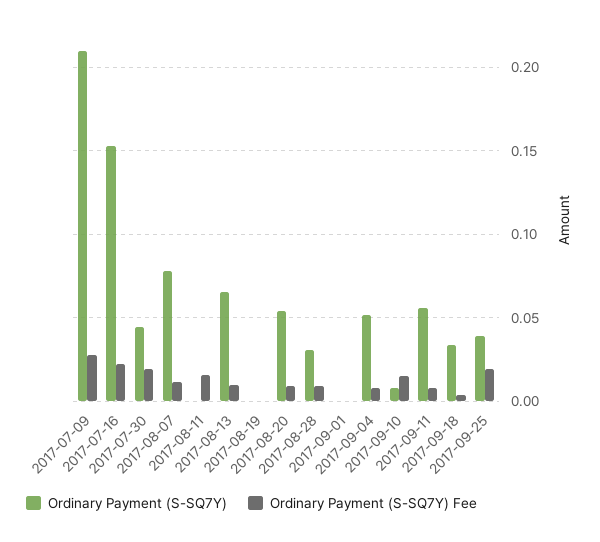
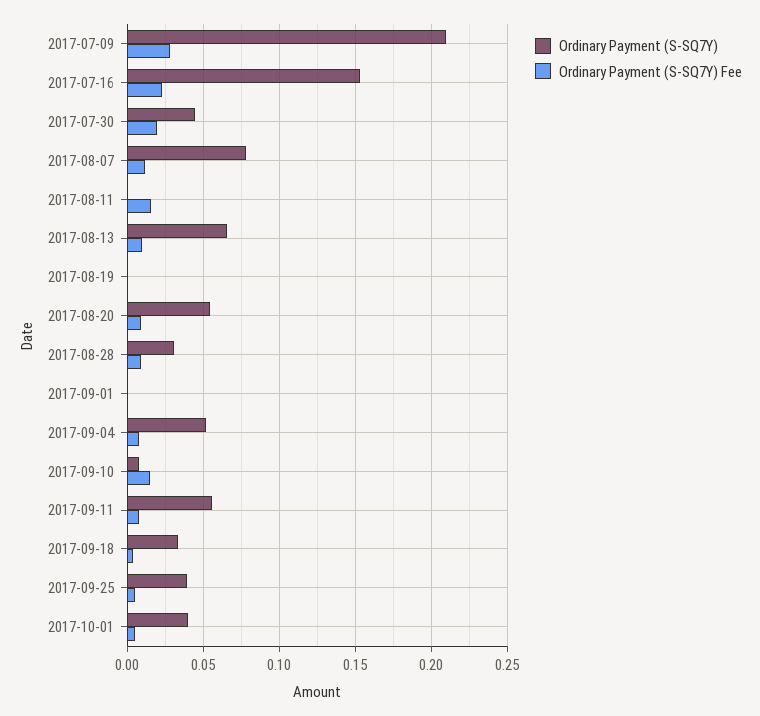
Ordinary Payment (S-SQ7Y) Fee, 2017-09-25: 0.02 -> 0.005
Ordinary Payment (S-SQ7Y), 2017-10-01: none -> 0.04
Ordinary Payment (S-SQ7Y) Fee, 2017-10-01: none -> 0.005

